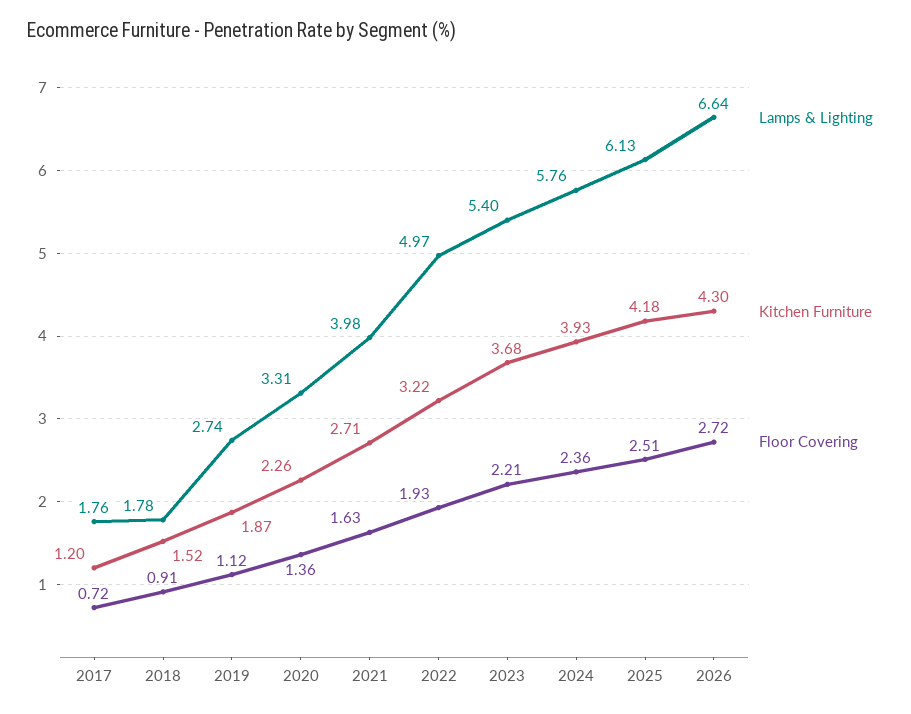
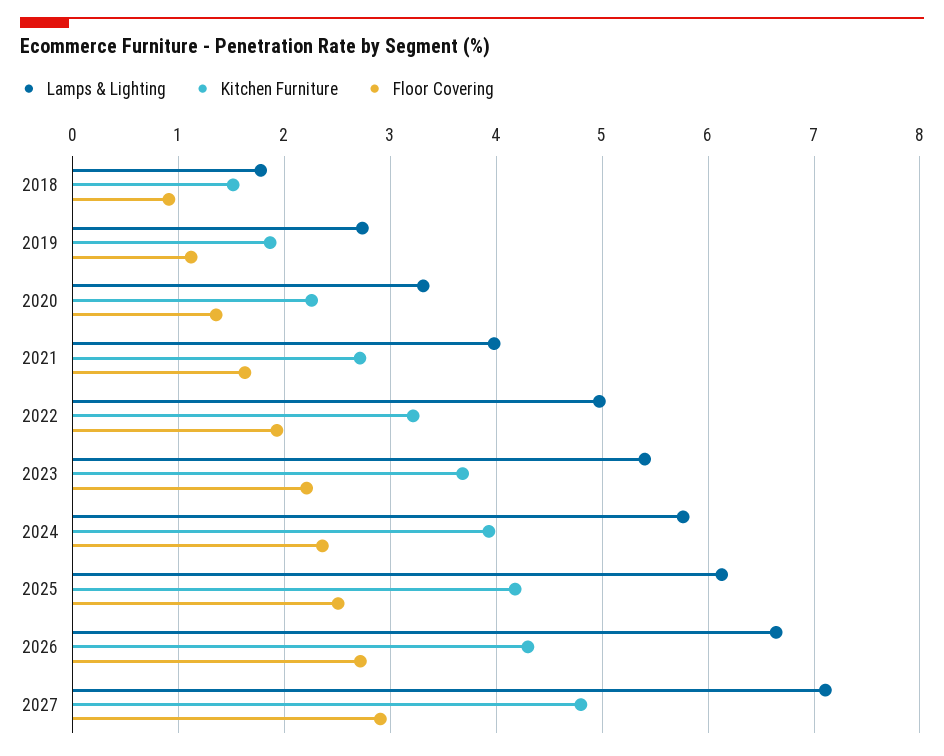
Lamps & Lighting, 2017: 1.76 -> none
Kitchen Furniture, 2017: 1.2 -> none
Floor Covering, 2017: 0.72 -> none
Lamps & Lighting, 2027: none -> 7.1
Kitchen Furniture, 2027: none -> 4.8
Floor Covering, 2027: none -> 2.9

